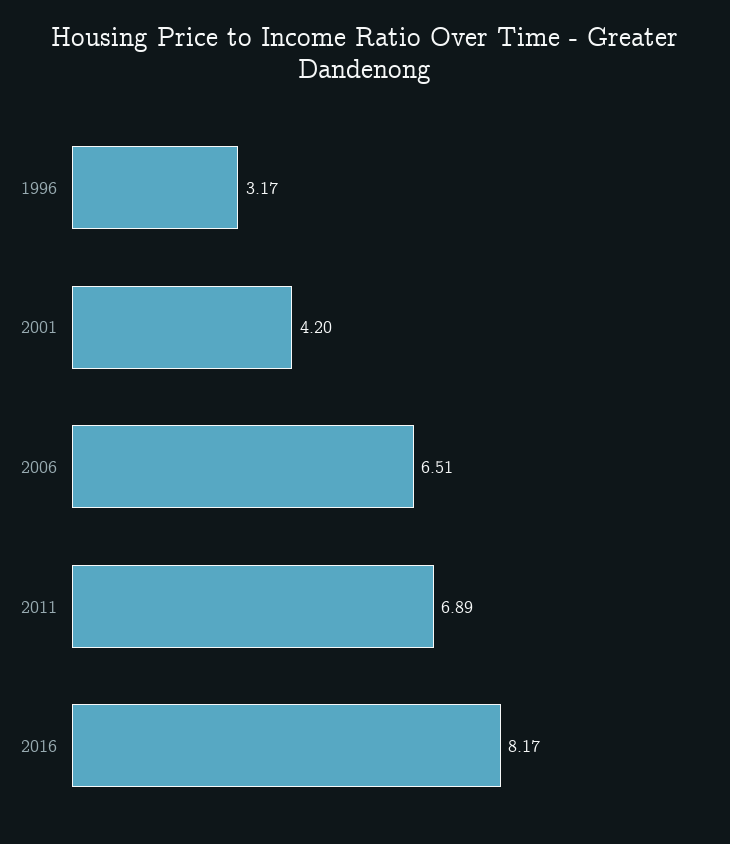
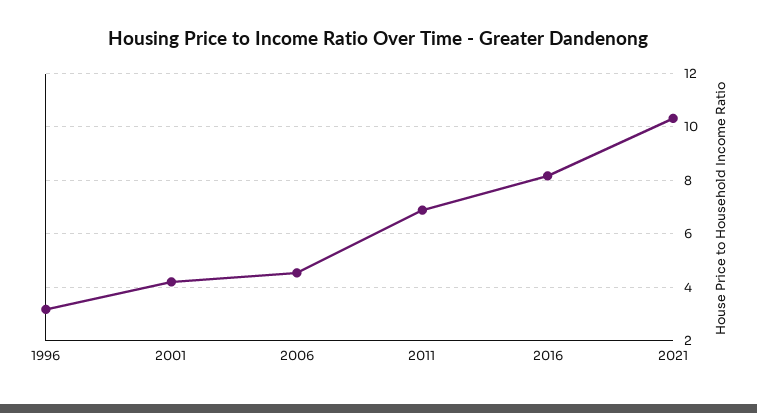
2006: 6.51 -> 4.5
2021: none -> 10.25

